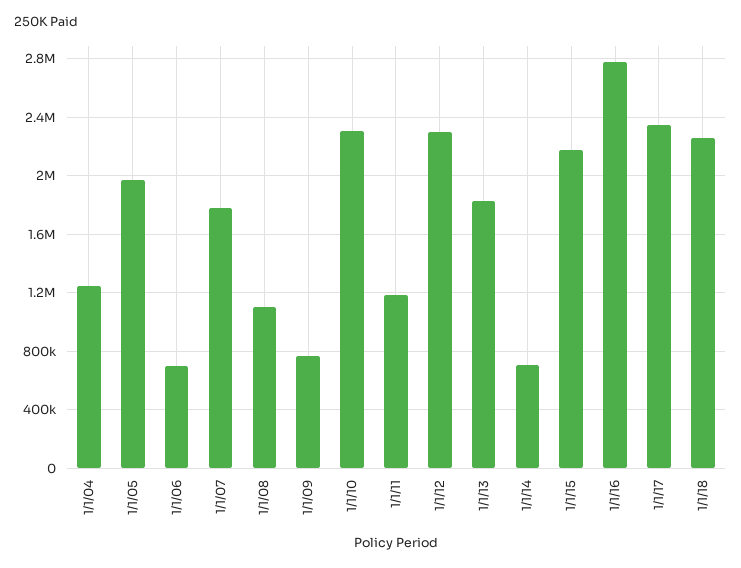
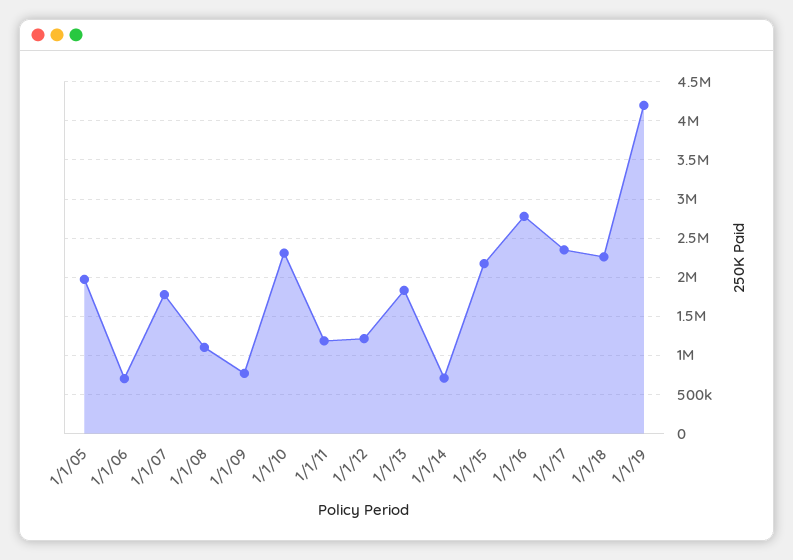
1/1/04: 1250000 -> none
1/1/12: 2300000 -> 1200000
1/1/19: none -> 4200000

